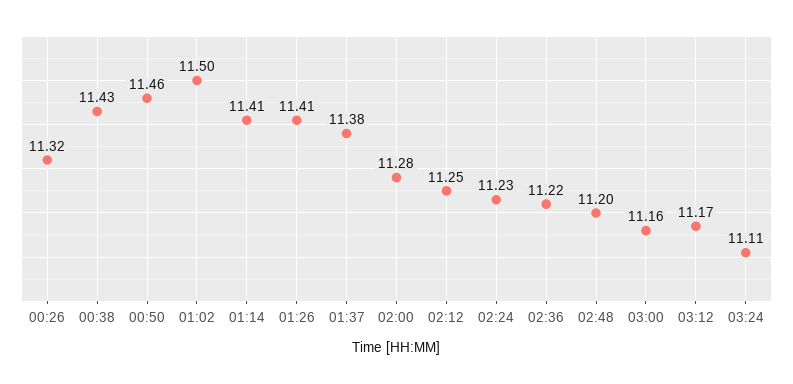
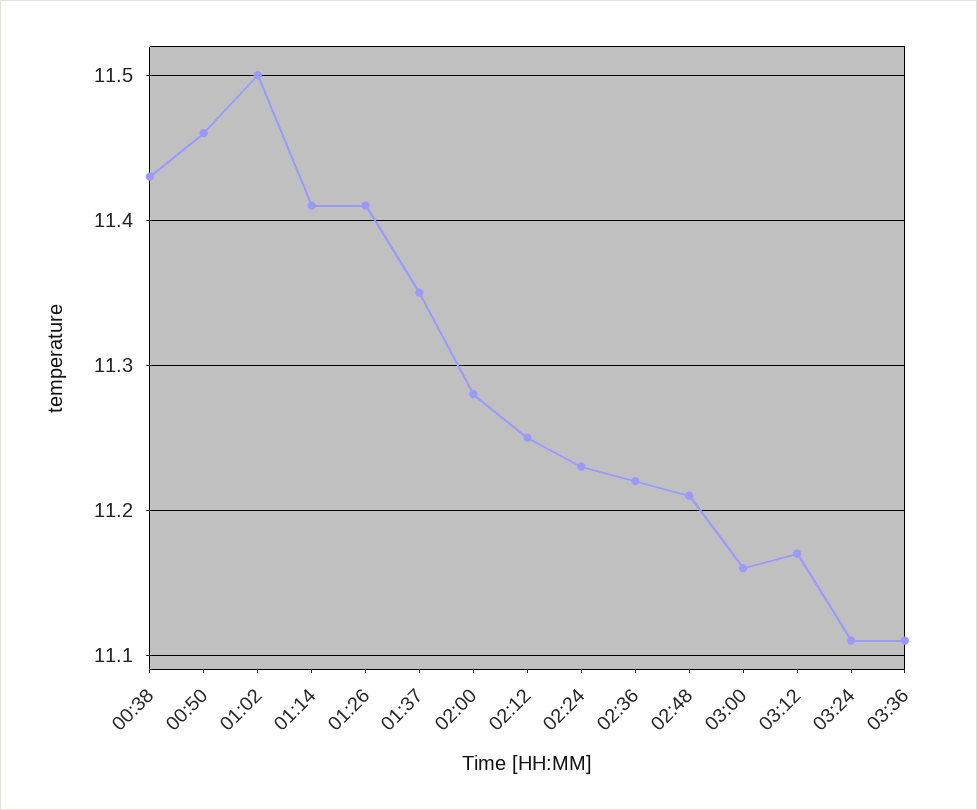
00:26: 11.32 -> none
01:37: 11.38 -> 11.35
02:48: 11.2 -> 11.21
03:36: none -> 11.11

